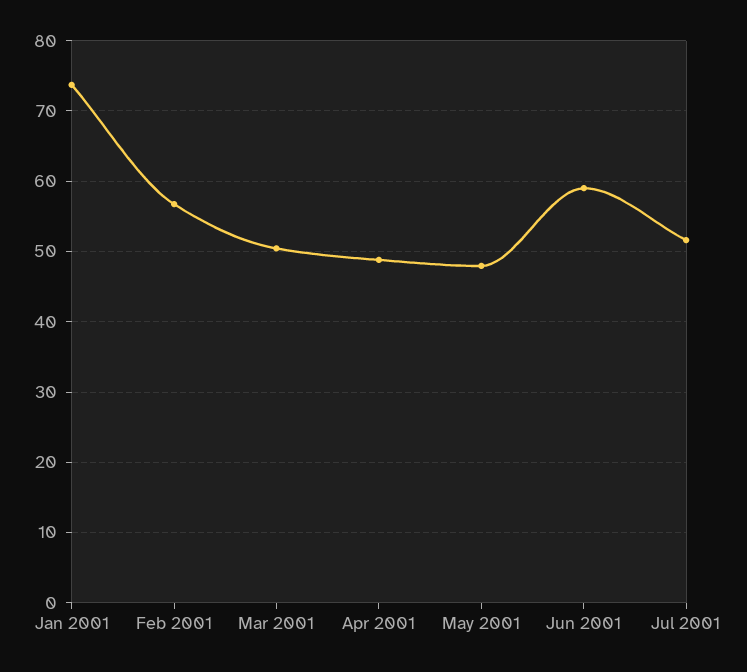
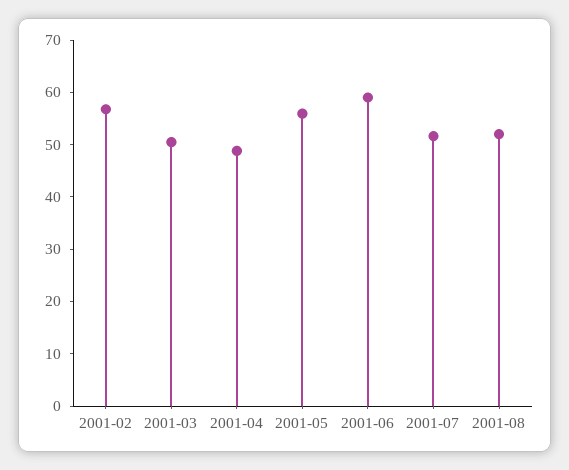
Jan 2001: 74 -> none
May 2001: 48 -> 56
2001-08: none -> 52

